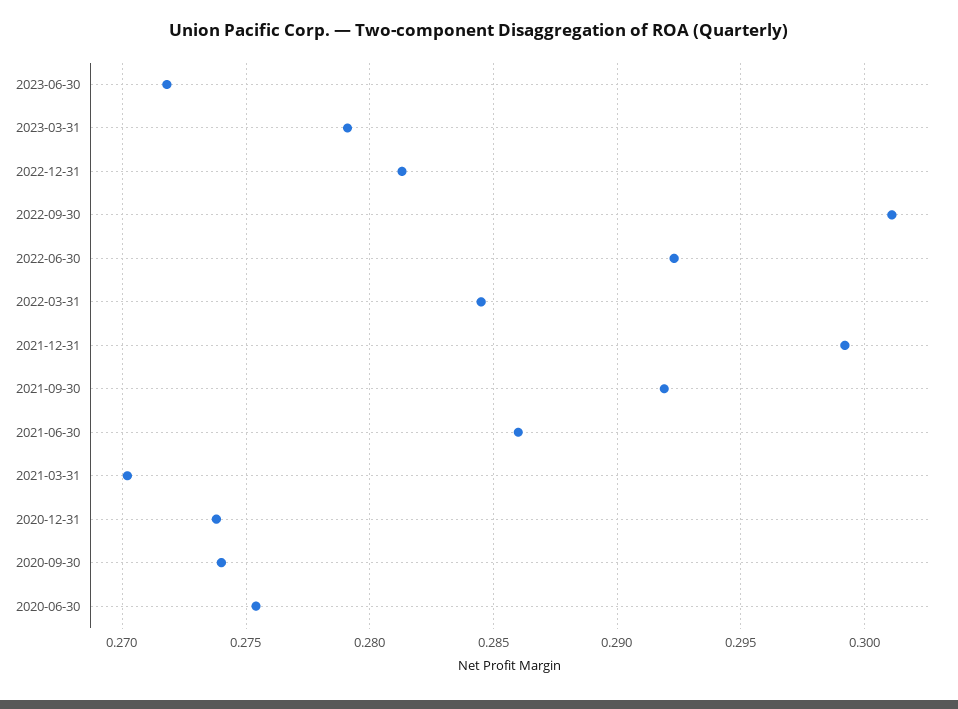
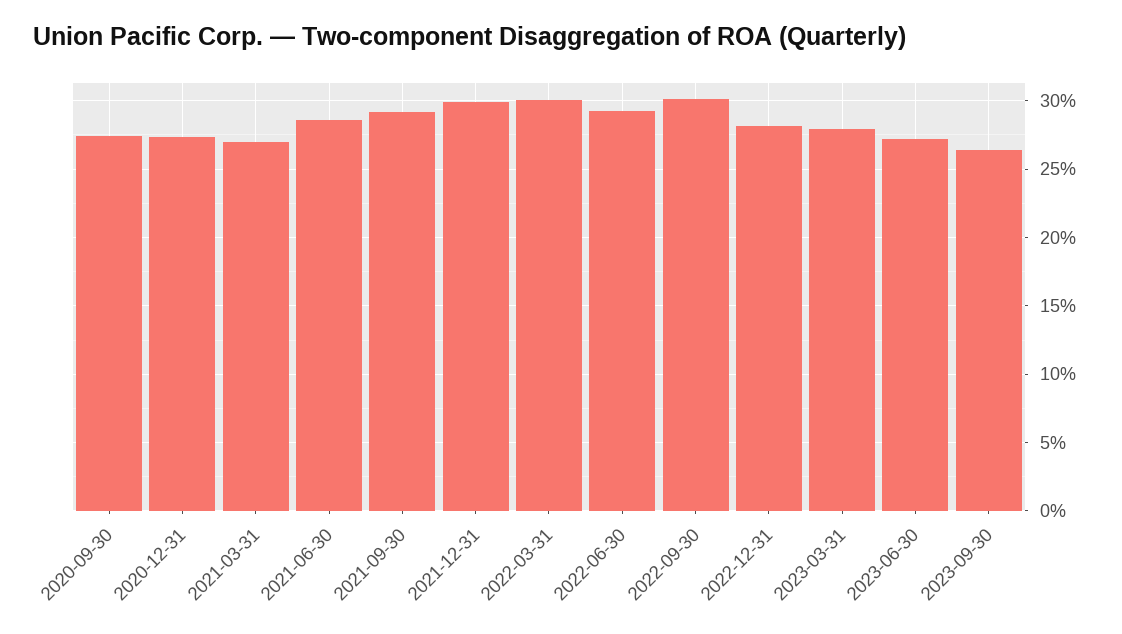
2022-03-31: 0.2845 -> 0.3
2020-06-30: 0.2755 -> none
2023-09-30: none -> 0.265

